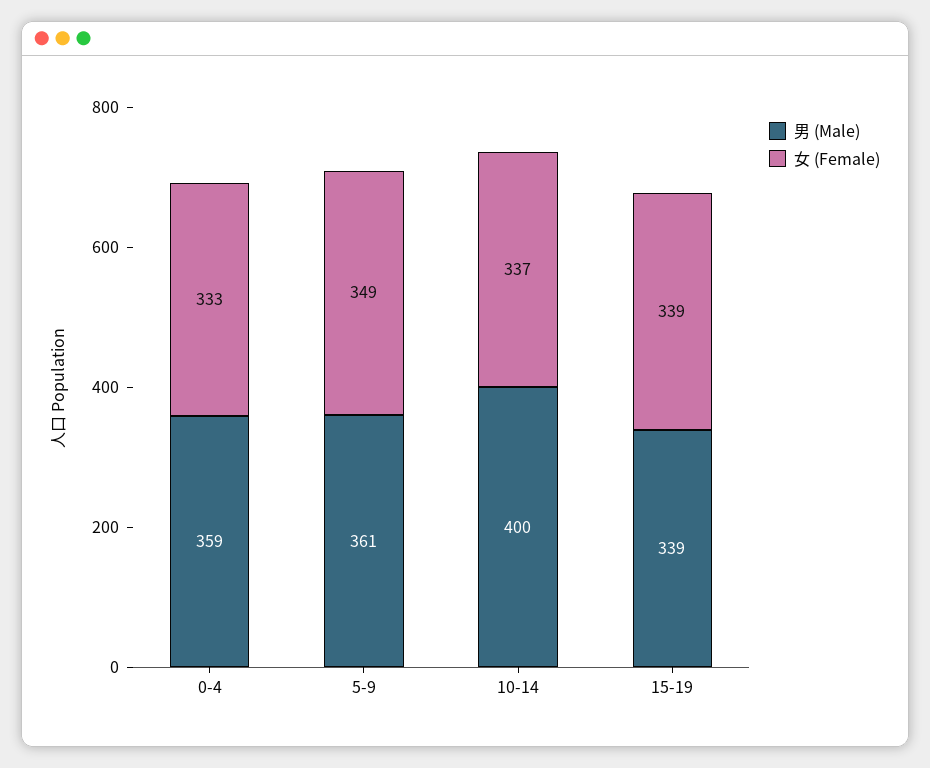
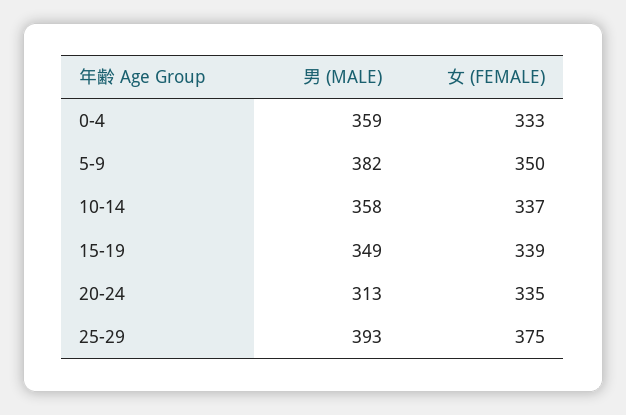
男 (Male), 5-9: 361 -> 382
女 (Female), 5-9: 349 -> 350
男 (Male), 10-14: 400 -> 358
男 (Male), 15-19: 339 -> 349
男 (Male), 20-24: none -> 313
女 (Female), 20-24: none -> 335
男 (Male), 25-29: none -> 393
女 (Female), 25-29: none -> 375

